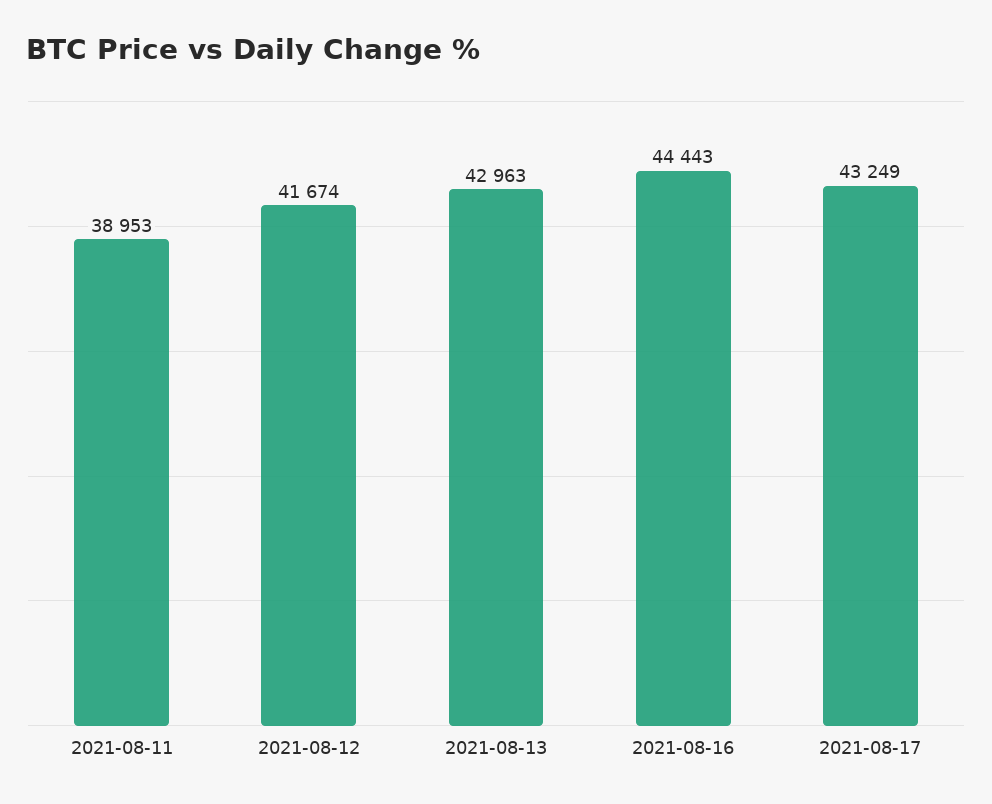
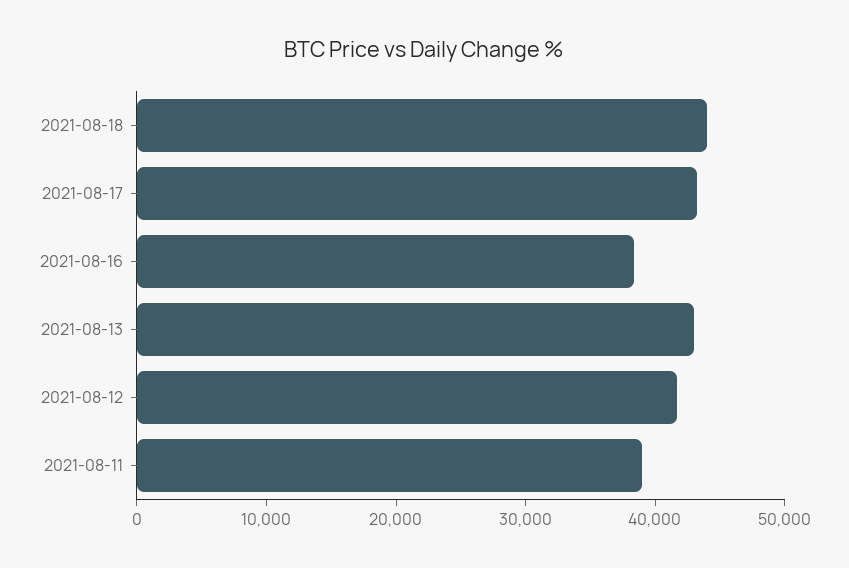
2021-08-16: 44443 -> 38000
2021-08-18: none -> 44000

